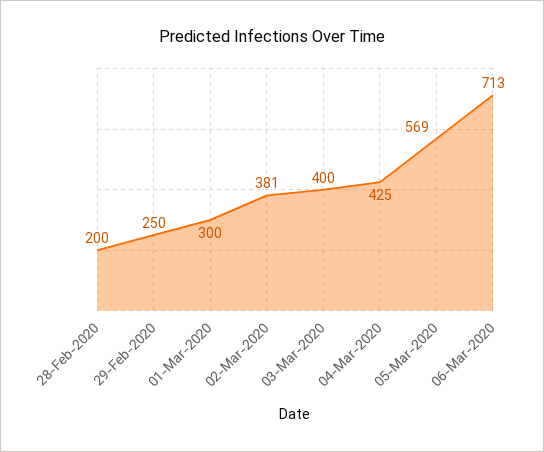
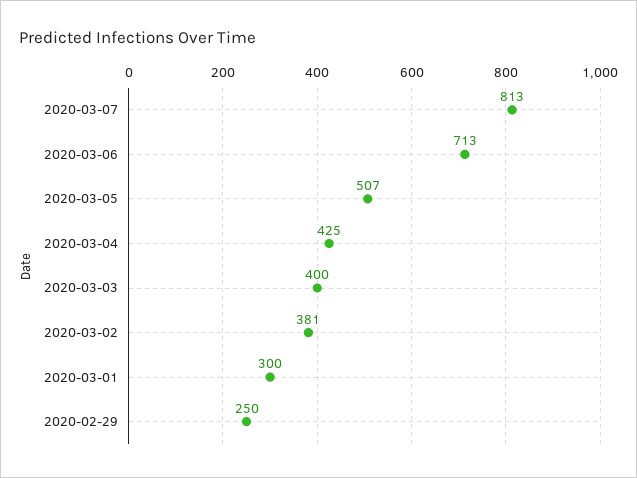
28-Feb-2020: 200 -> none
05-Mar-2020: 569 -> 507
2020-03-07: none -> 813

